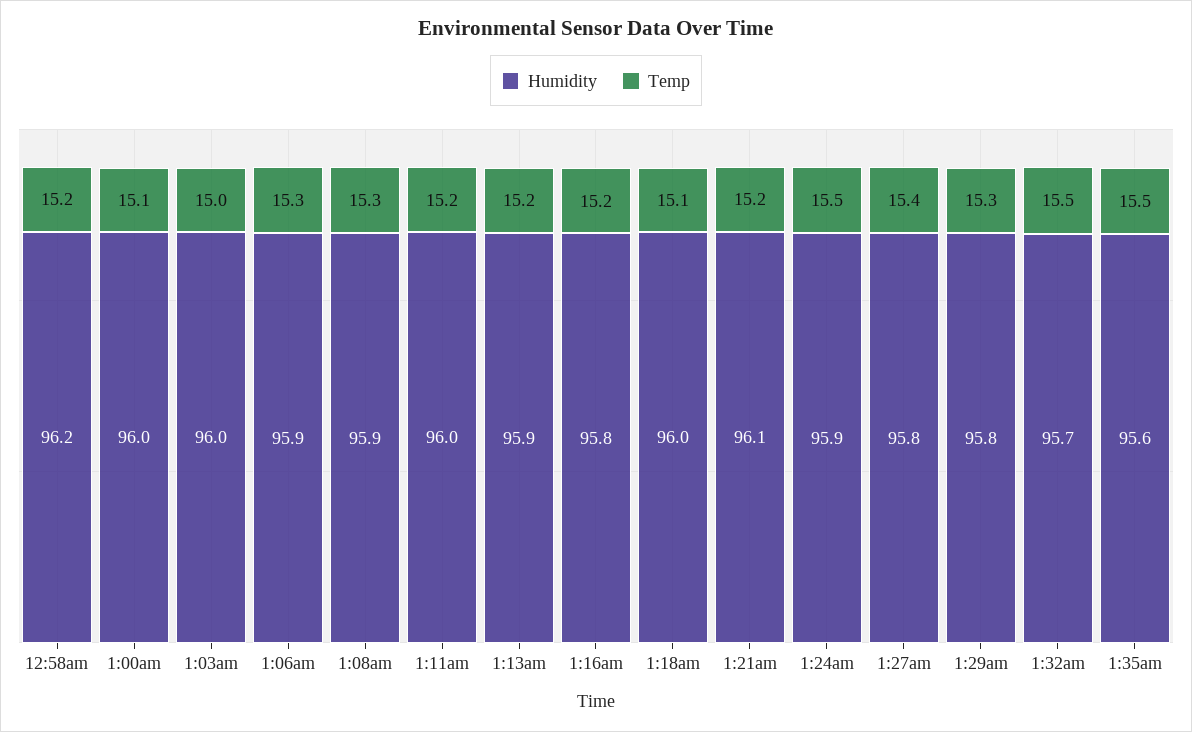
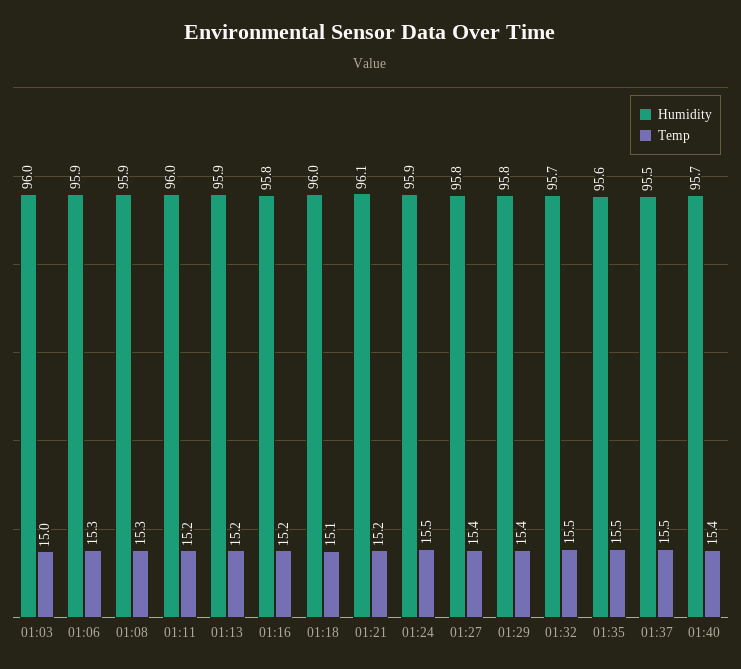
Humidity, 12:58am: 96.2 -> none
Temp, 12:58am: 15.2 -> none
Humidity, 1:00am: 96 -> none
Temp, 1:00am: 15.1 -> none
Temp, 1:29am: 15.3 -> 15.4
Humidity, 01:37: none -> 95.5
Temp, 01:37: none -> 15.5
Humidity, 01:40: none -> 95.7
Temp, 01:40: none -> 15.4

